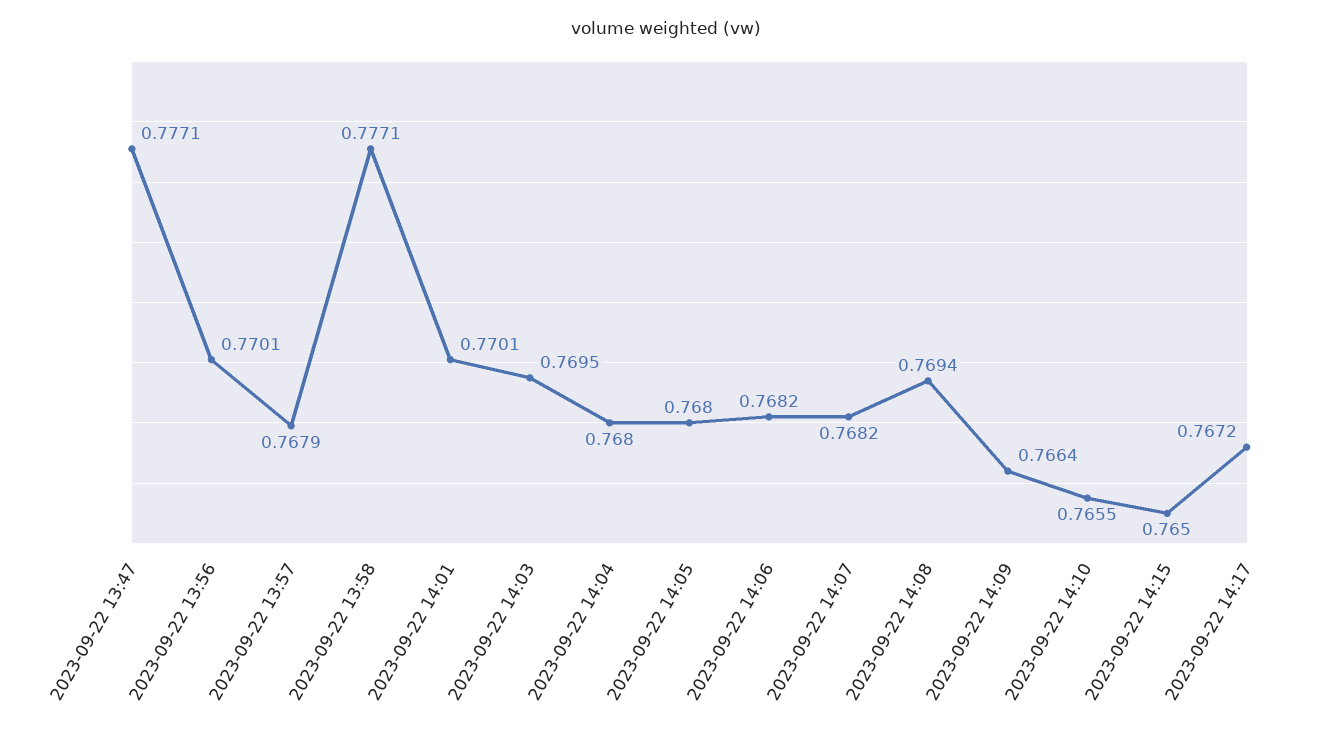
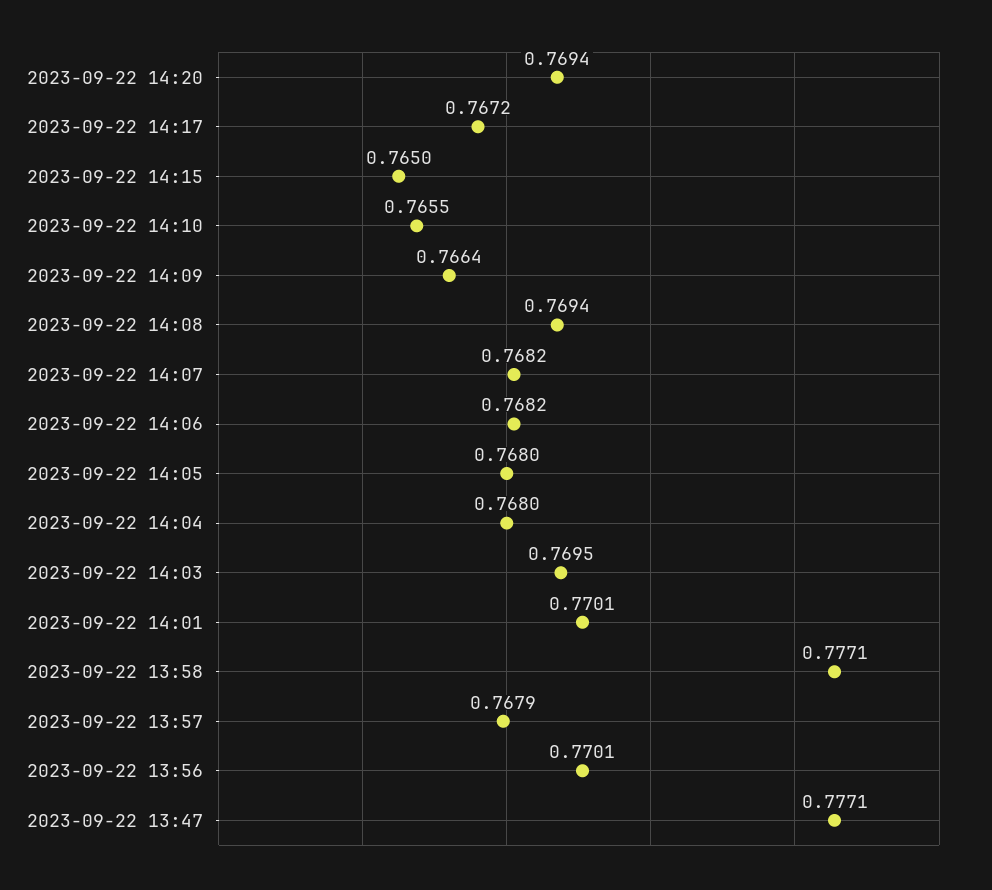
2023-09-22 14:20: none -> 0.7694

